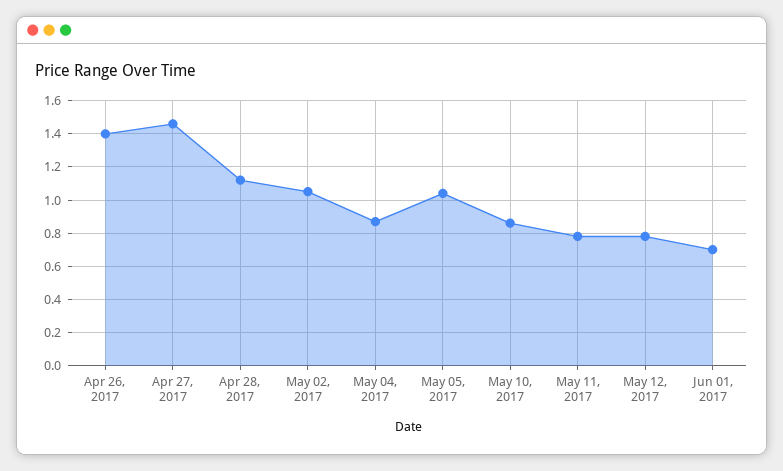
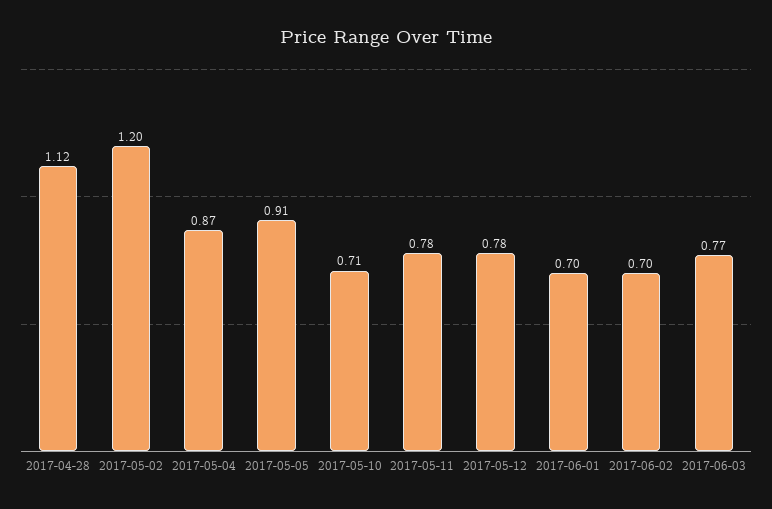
Apr 26, 2017: 1.4 -> none
Apr 27, 2017: 1.45 -> none
May 02, 2017: 1.05 -> 1.2
May 05, 2017: 1.05 -> 0.91
May 10, 2017: 0.85 -> 0.71
2017-06-02: none -> 0.7
2017-06-03: none -> 0.77

